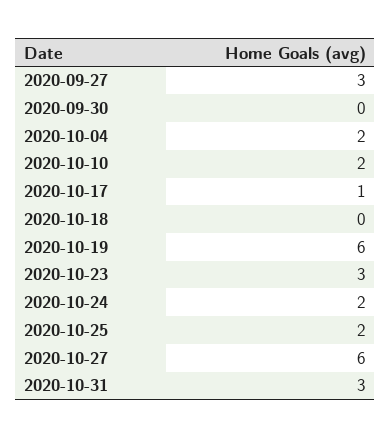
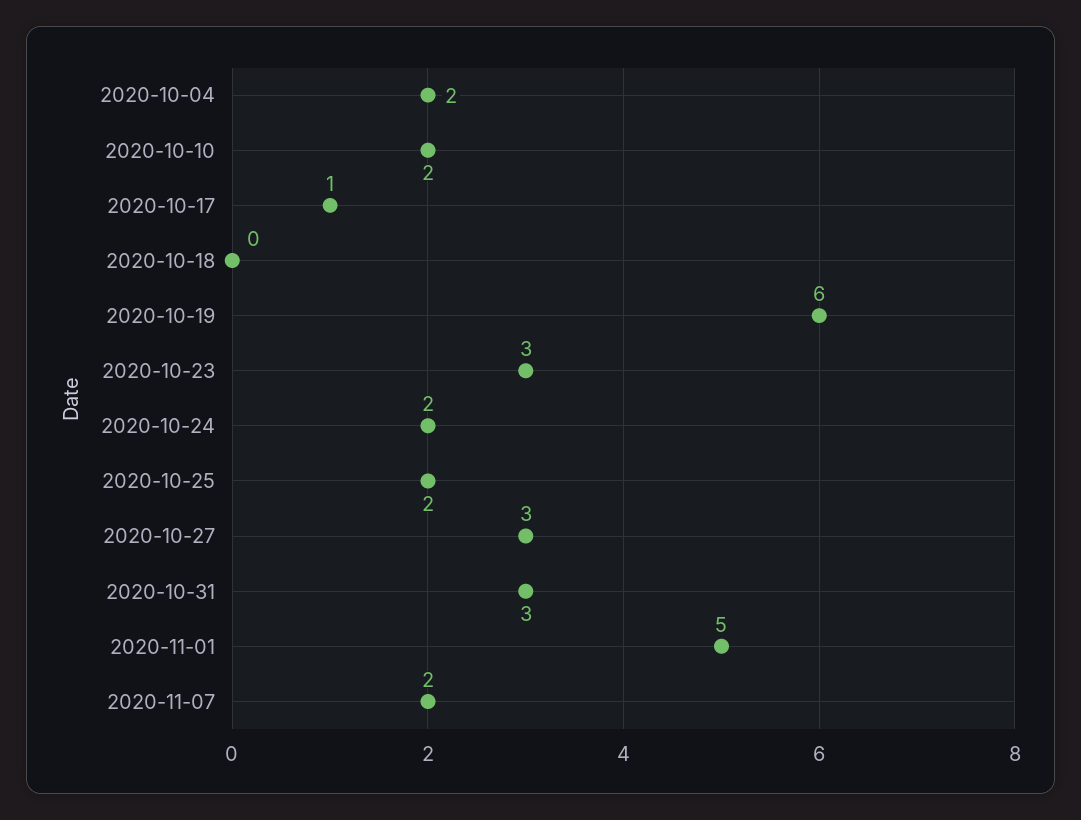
2020-09-27: 3 -> none
2020-09-30: 0 -> none
2020-10-27: 6 -> 3
2020-11-01: none -> 5
2020-11-07: none -> 2

